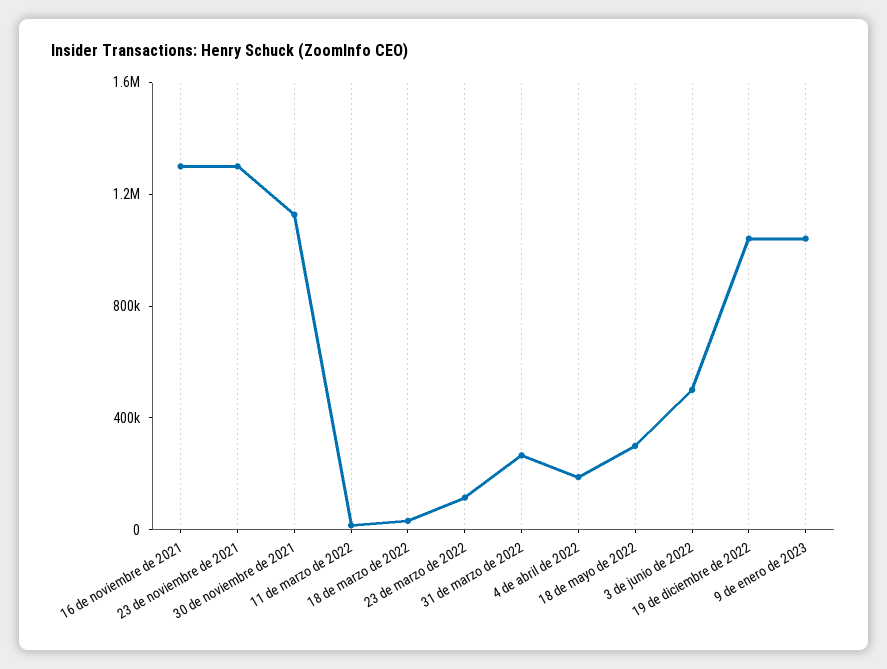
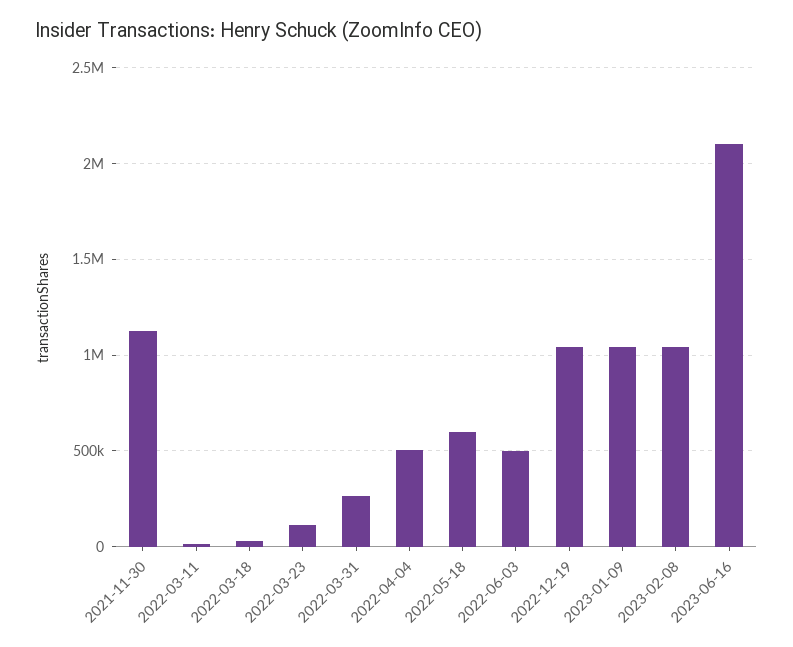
16 de noviembre de 2021: 1300000 -> none
23 de noviembre de 2021: 1300000 -> none
4 de abril de 2022: 200000 -> 500000
18 de mayo de 2022: 300000 -> 600000
2023-02-08: none -> 1050000
2023-06-16: none -> 2100000

